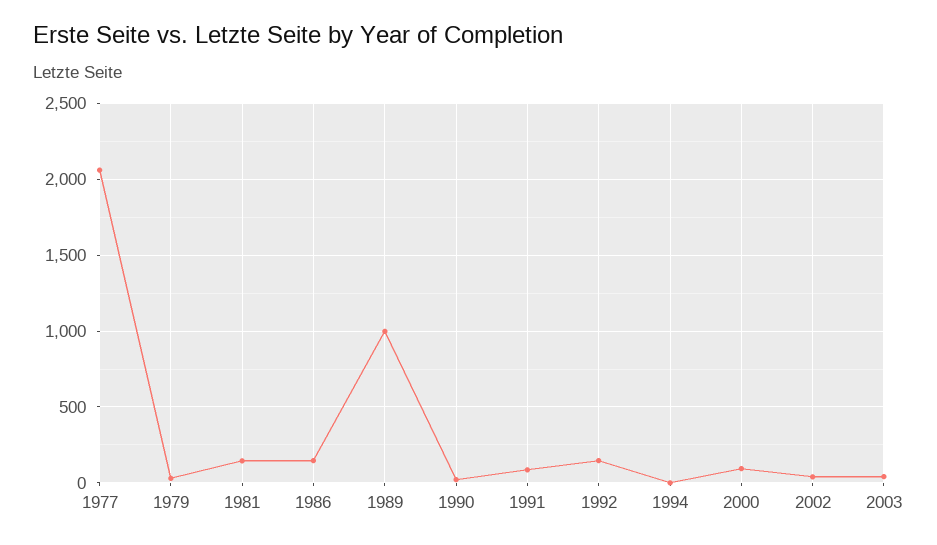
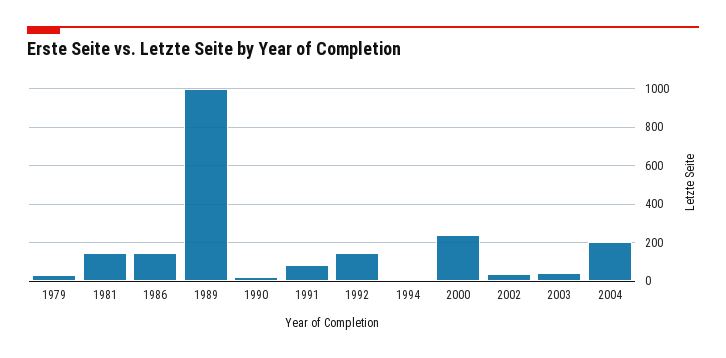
1977: 2050 -> none
2000: 100 -> 250
2004: none -> 200

